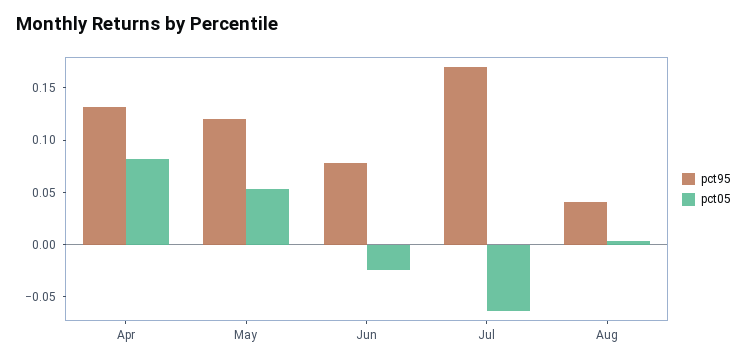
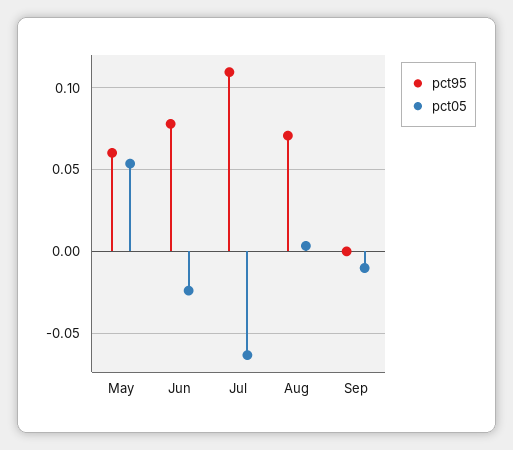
pct95, Apr: 0.13 -> none
pct05, Apr: 0.08 -> none
pct95, May: 0.12 -> 0.06
pct95, Jul: 0.17 -> 0.11
pct95, Aug: 0.04 -> 0.07
pct95, Sep: none -> 0
pct05, Sep: none -> -0.01

